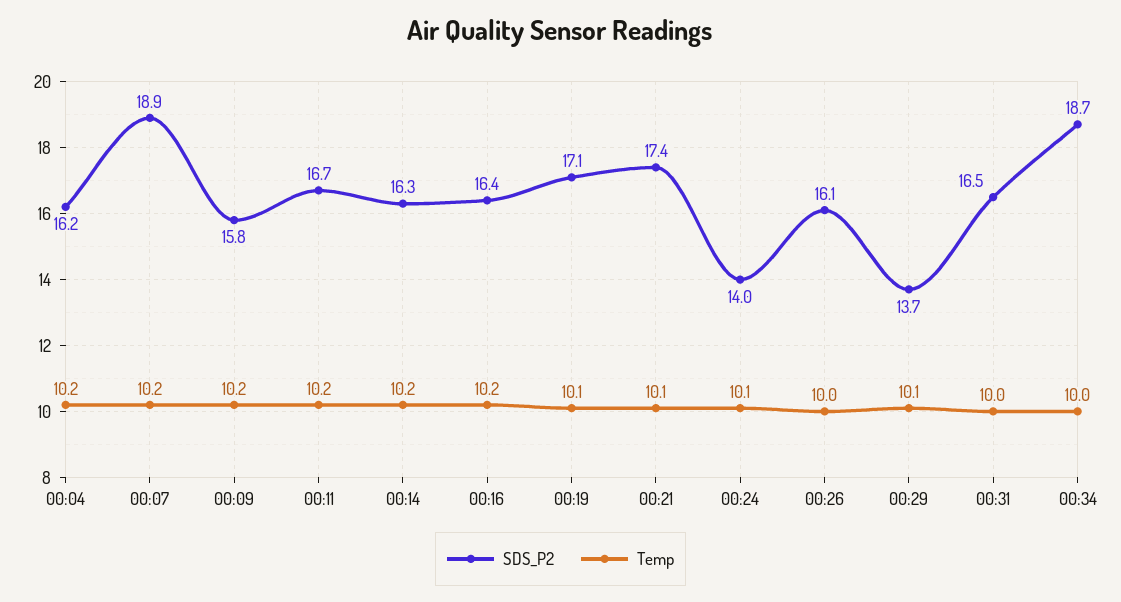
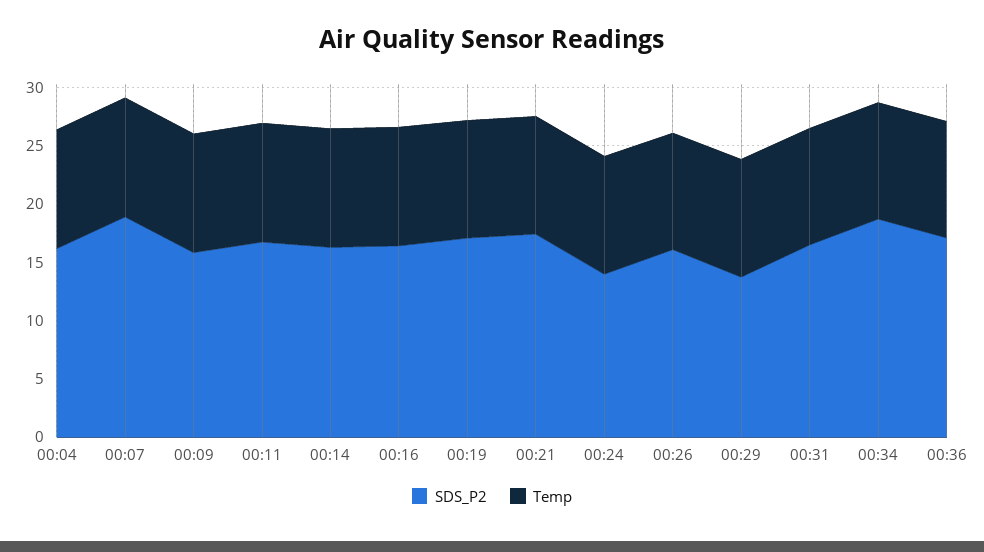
SDS_P2, 00:36: none -> 17
Temp, 00:36: none -> 10

